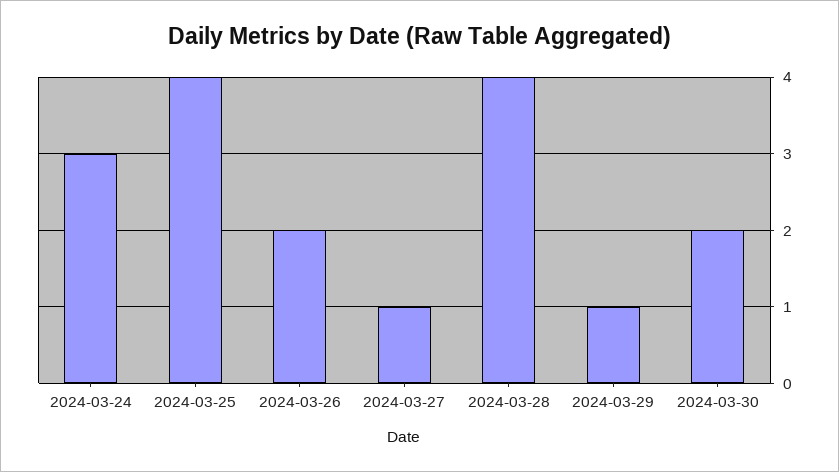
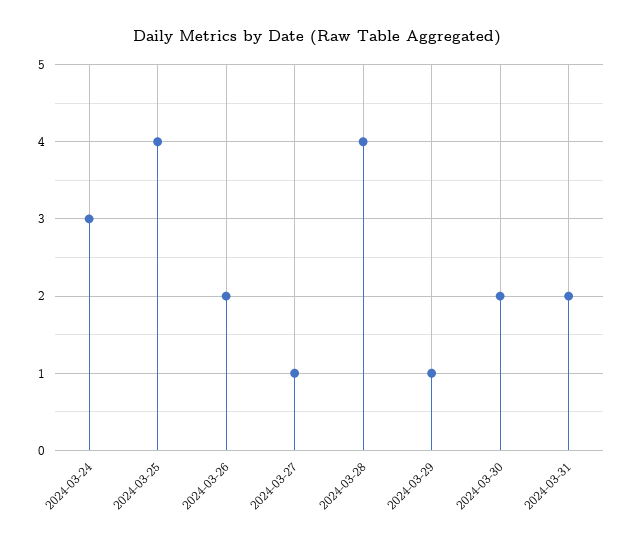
2024-03-31: none -> 2

